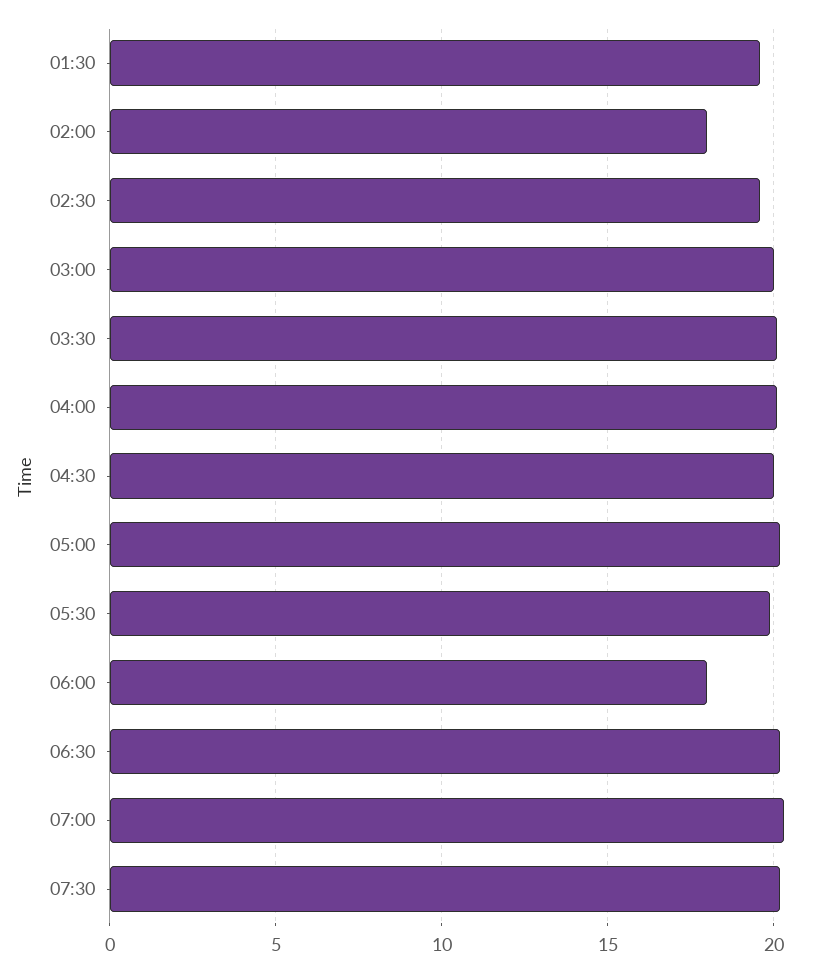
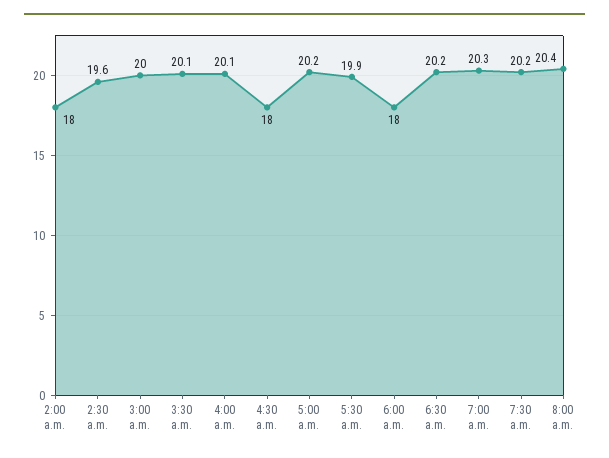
01:30: 19.5 -> none
04:30: 20 -> 18
8:00 a.m.: none -> 20.4

